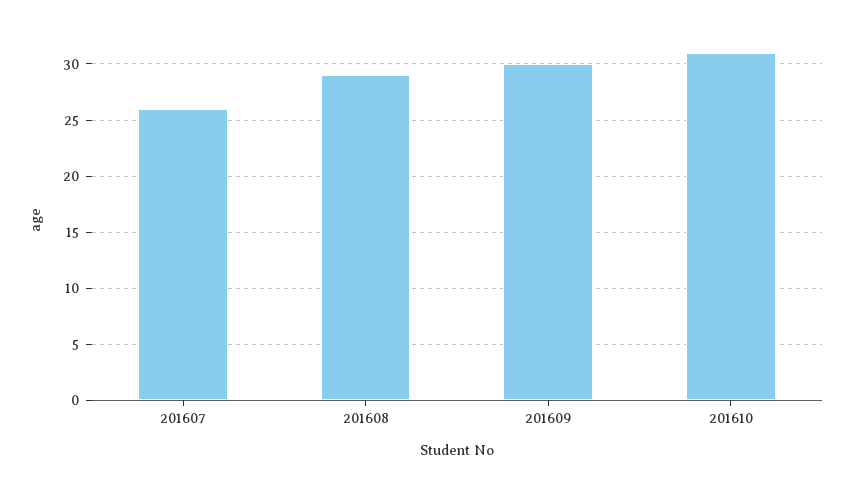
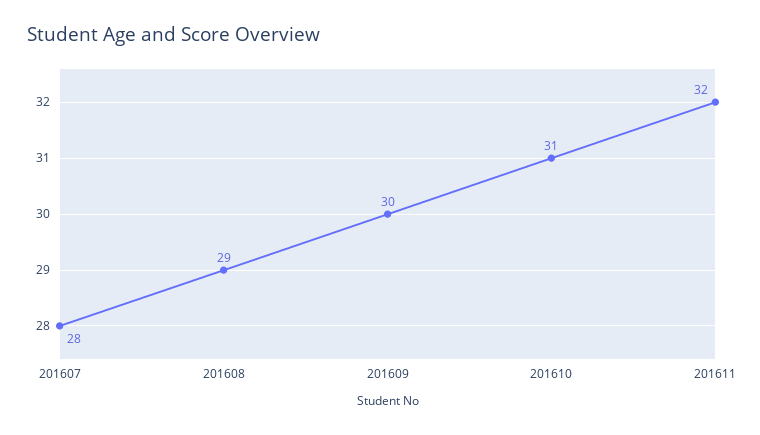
201607: 26 -> 28
201611: none -> 32

